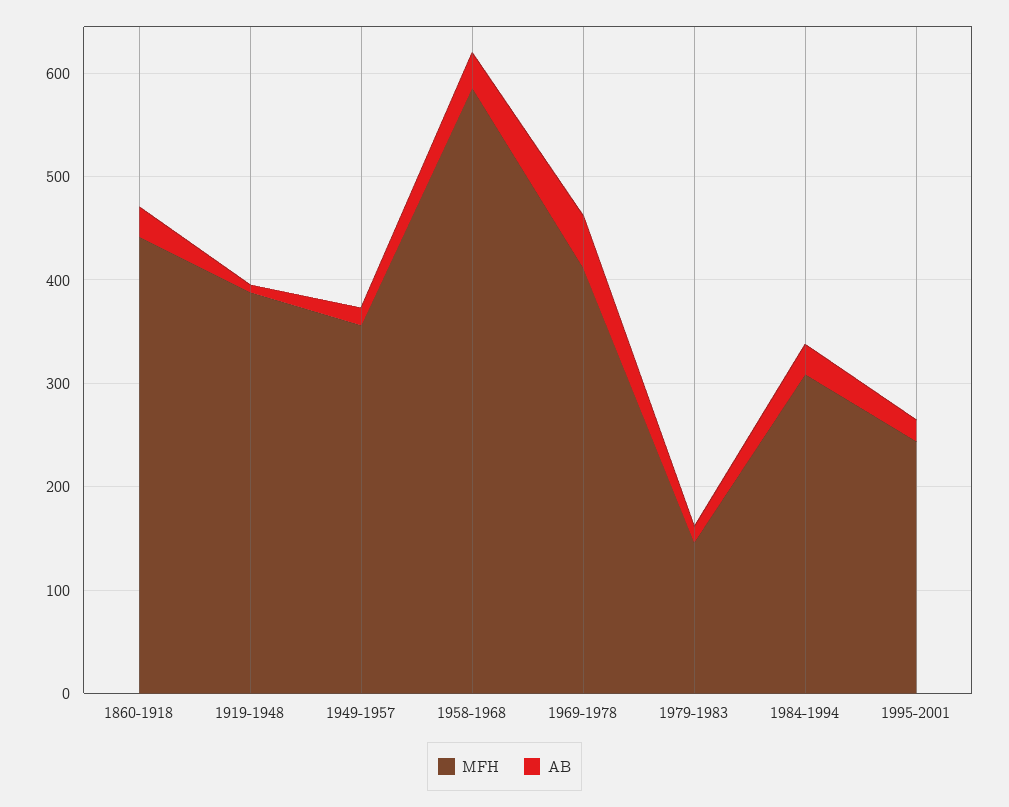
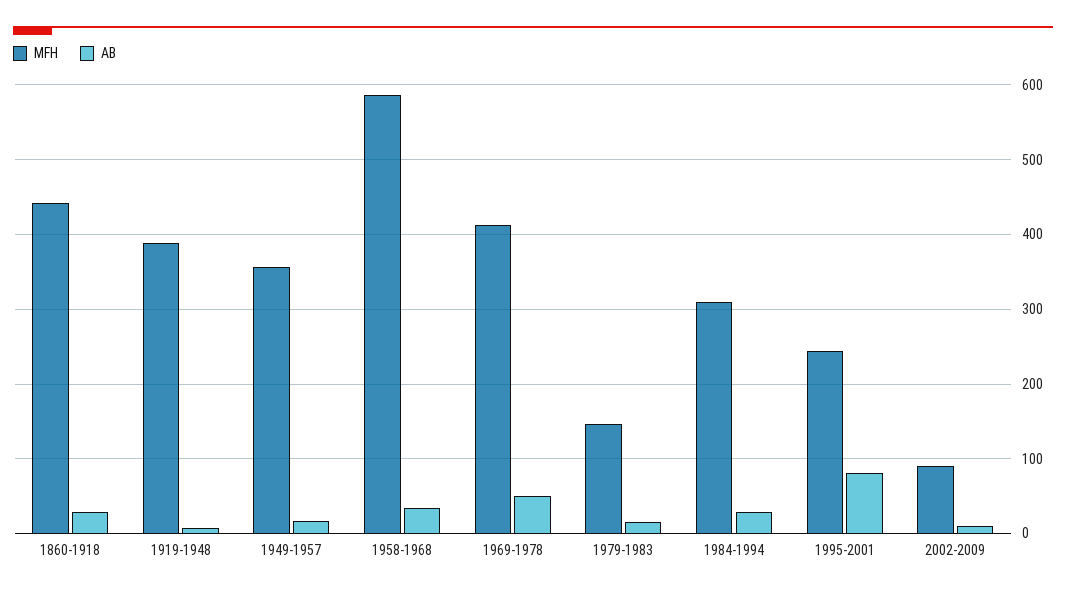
AB, 1995-2001: 20 -> 80
MFH, 2002-2009: none -> 90
AB, 2002-2009: none -> 10

